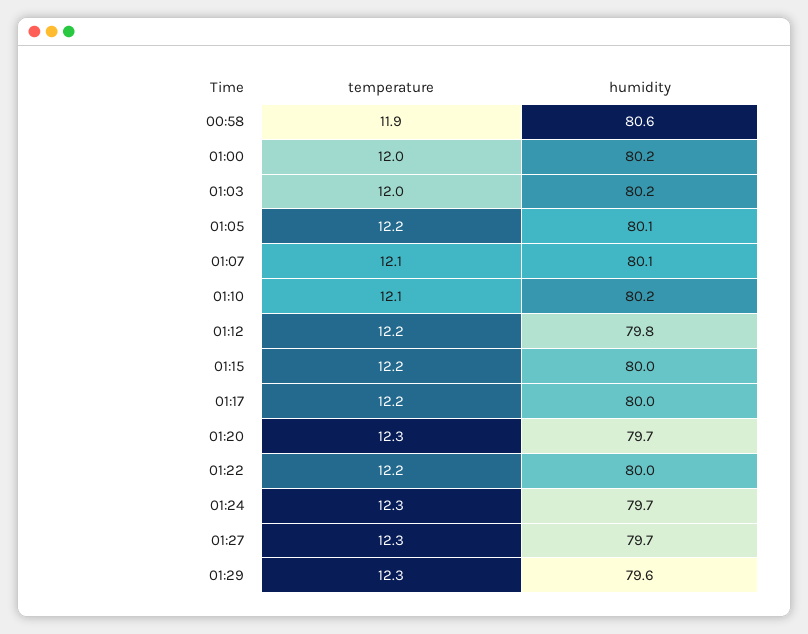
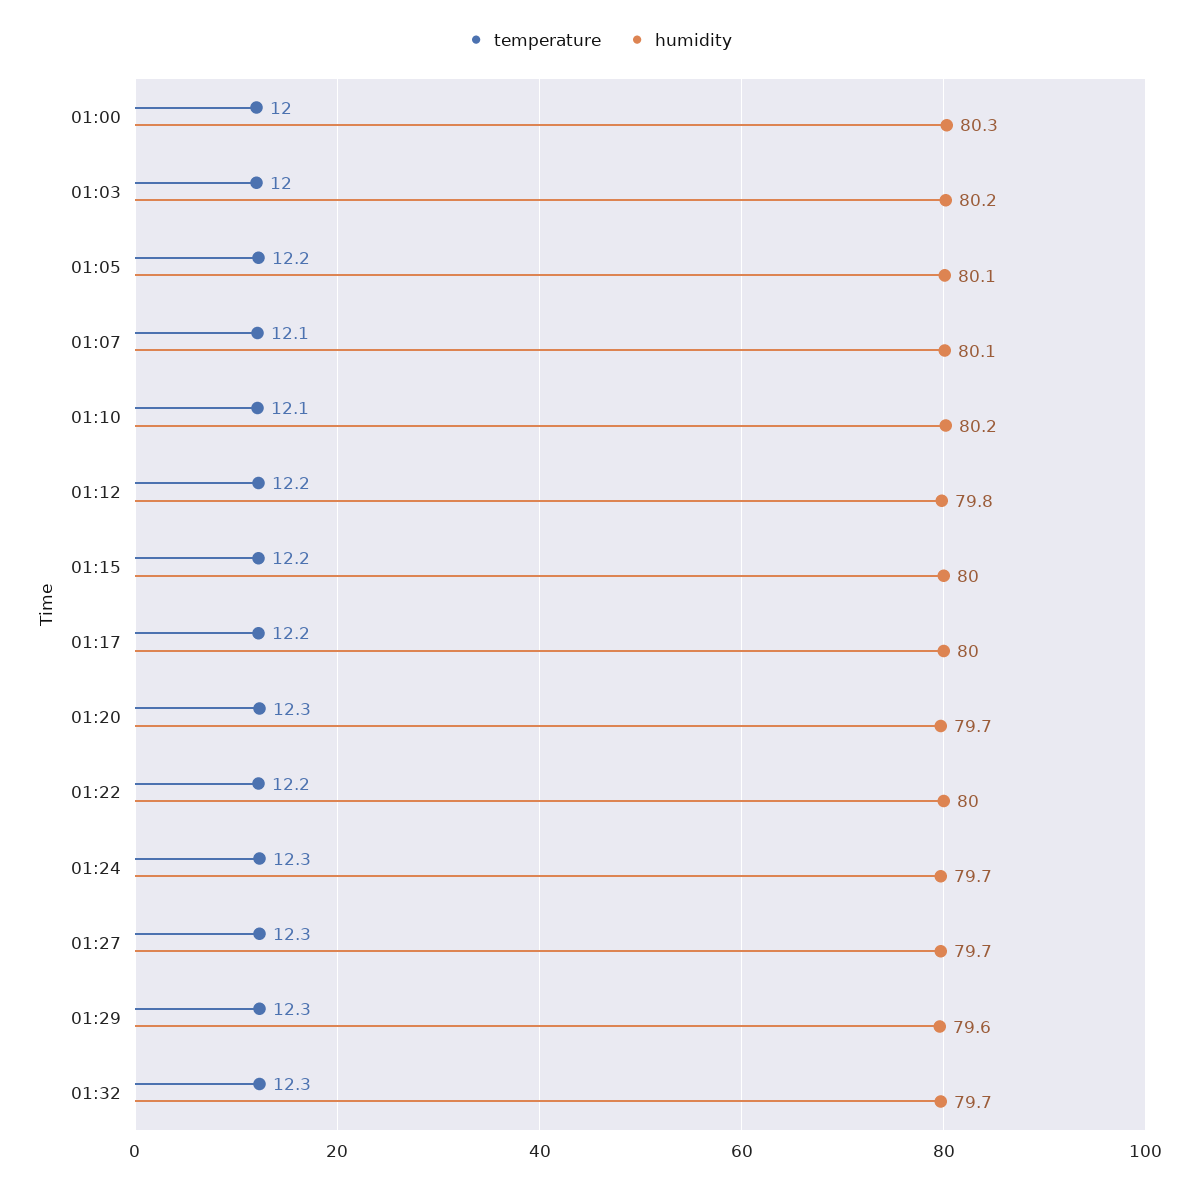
temperature, 00:58: 11.9 -> none
humidity, 00:58: 80.6 -> none
humidity, 01:00: 80.2 -> 80.3
temperature, 01:32: none -> 12.3
humidity, 01:32: none -> 79.7

